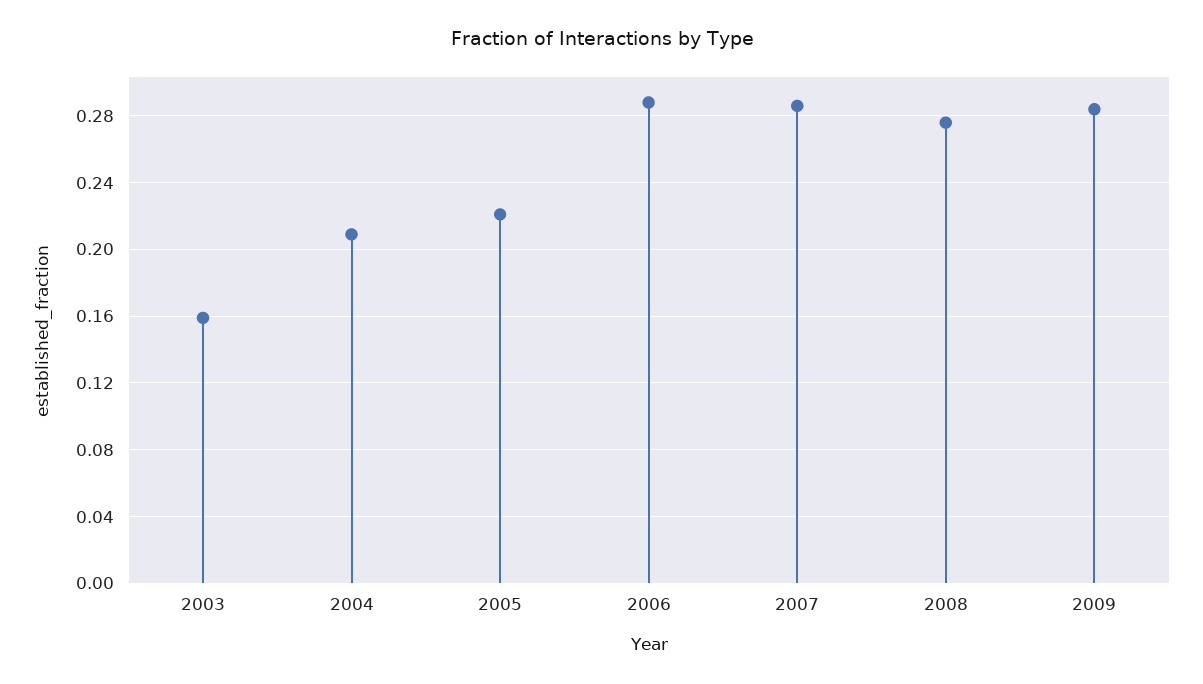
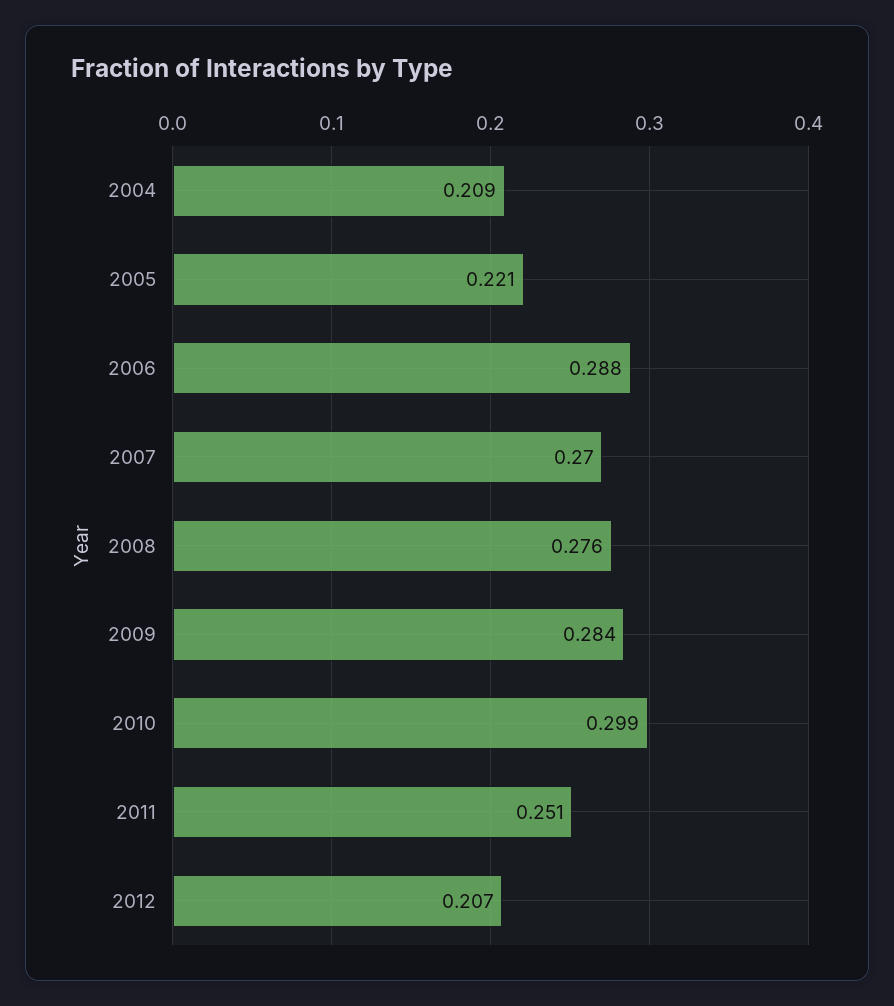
2003: 0.16 -> none
2007: 0.285 -> 0.27
2010: none -> 0.299
2011: none -> 0.251
2012: none -> 0.207

